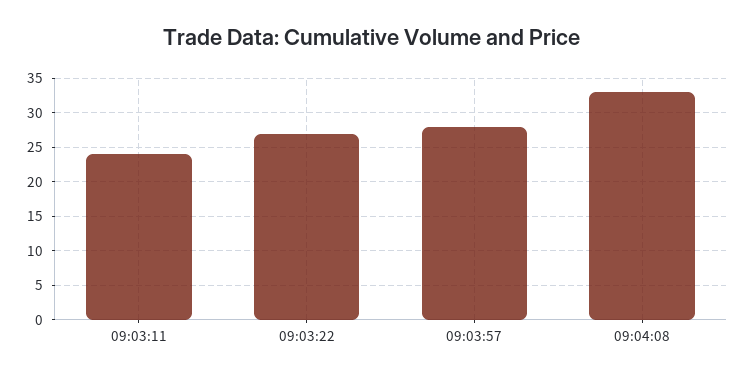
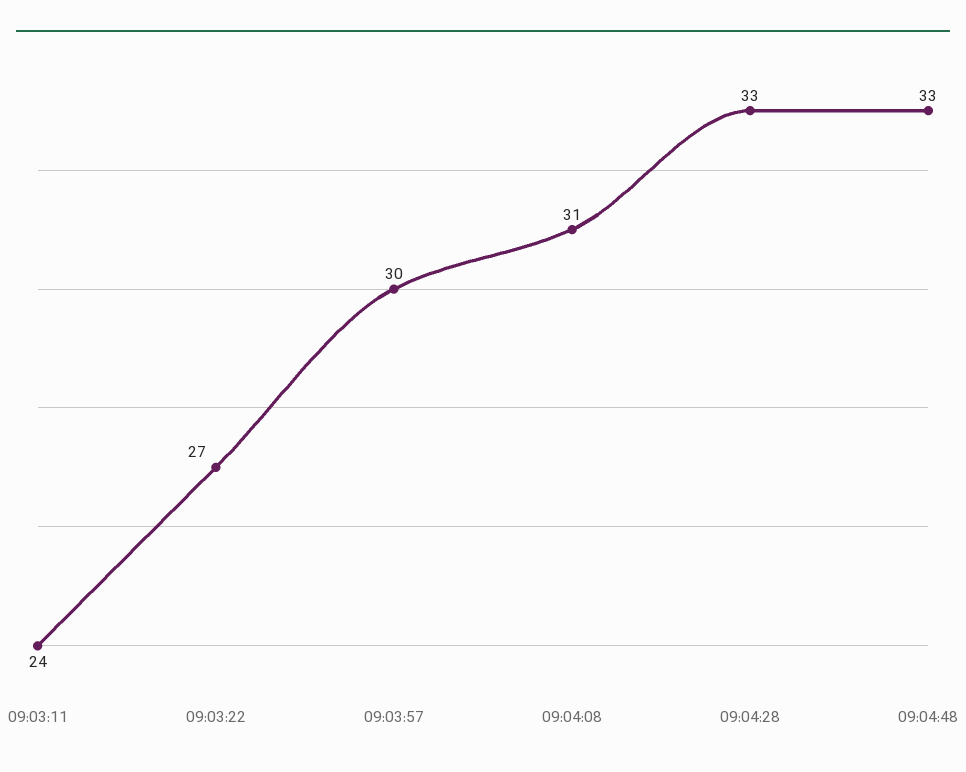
09:03:57: 28 -> 30
09:04:08: 33 -> 31
09:04:28: none -> 33
09:04:48: none -> 33

